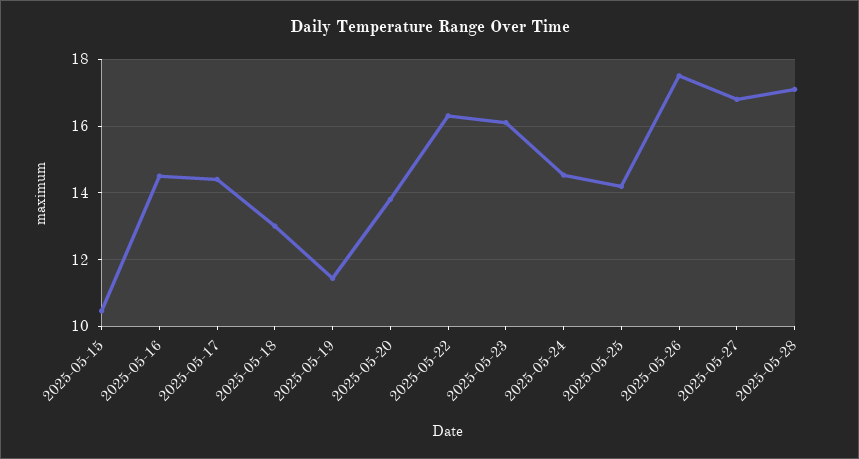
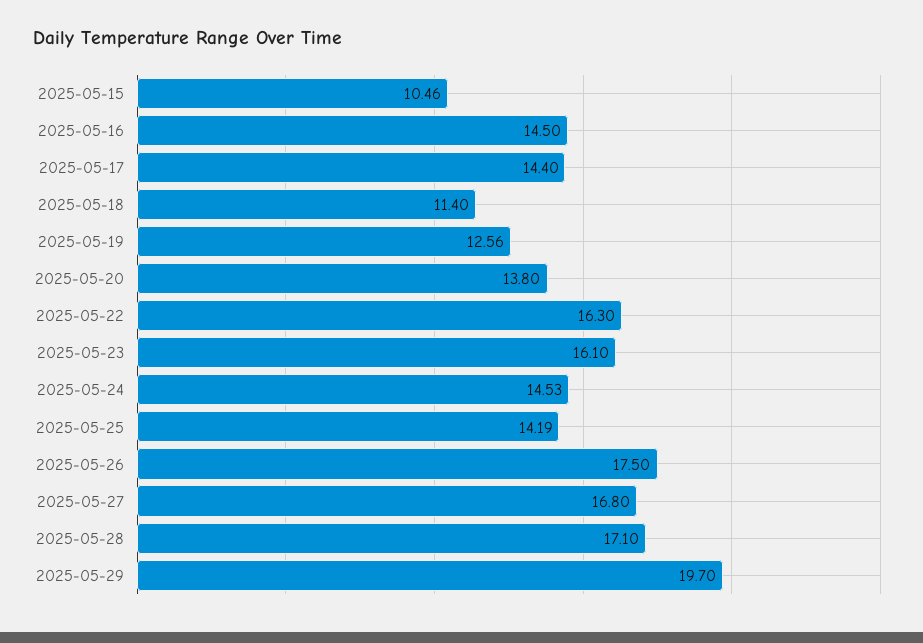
2025-05-18: 13 -> 11.4
2025-05-19: 11.4 -> 12.56
2025-05-29: none -> 19.7

